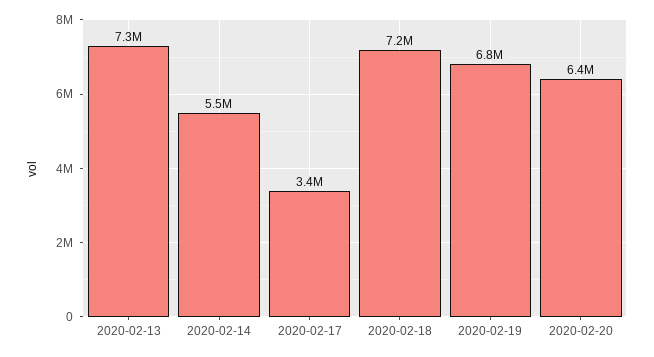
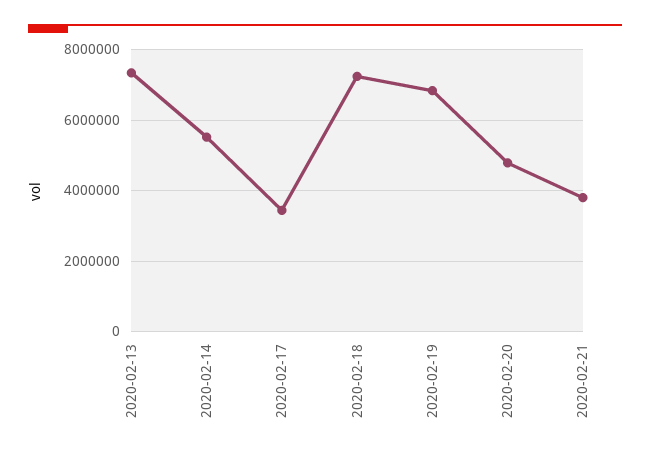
2020-02-20: 6400000 -> 4800000
2020-02-21: none -> 3800000

